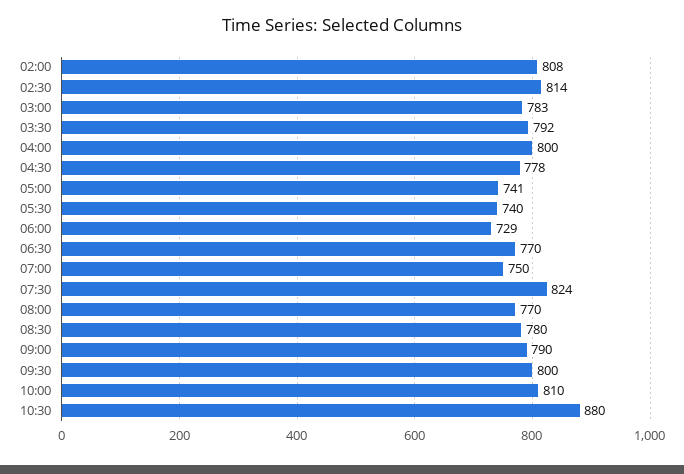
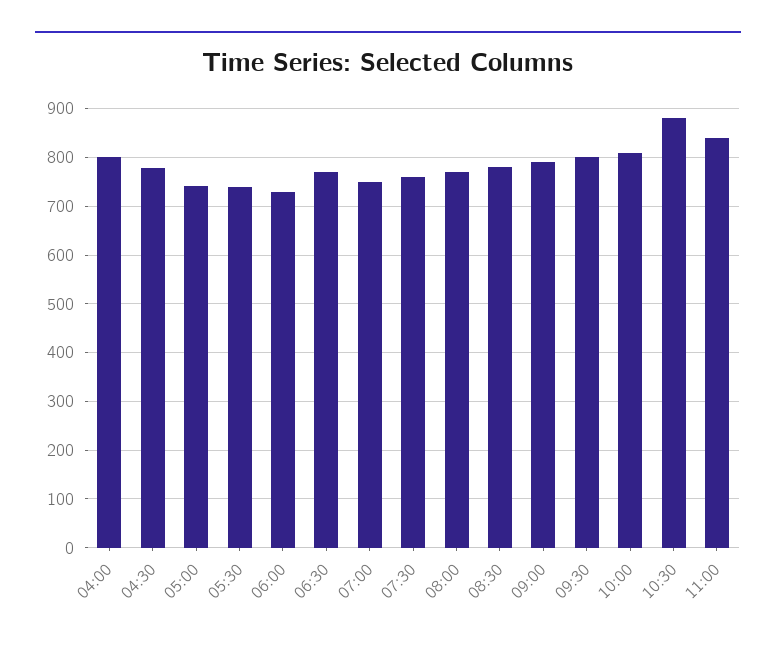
02:00: 808 -> none
02:30: 814 -> none
03:00: 783 -> none
03:30: 792 -> none
07:30: 824 -> 760
11:00: none -> 840

